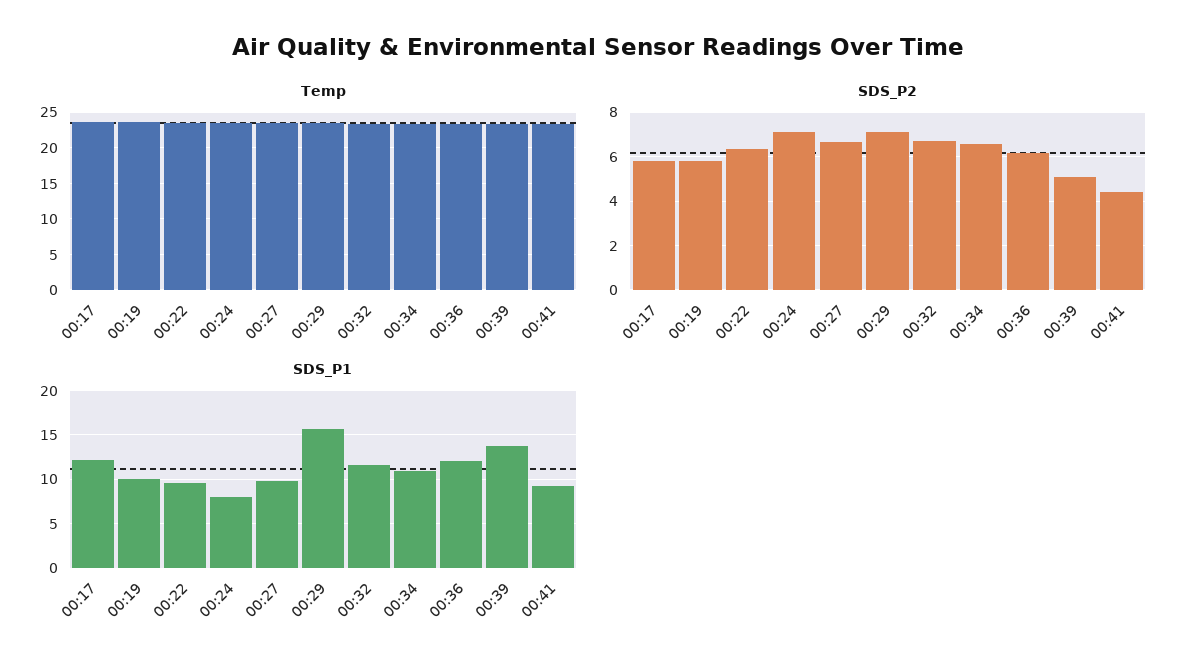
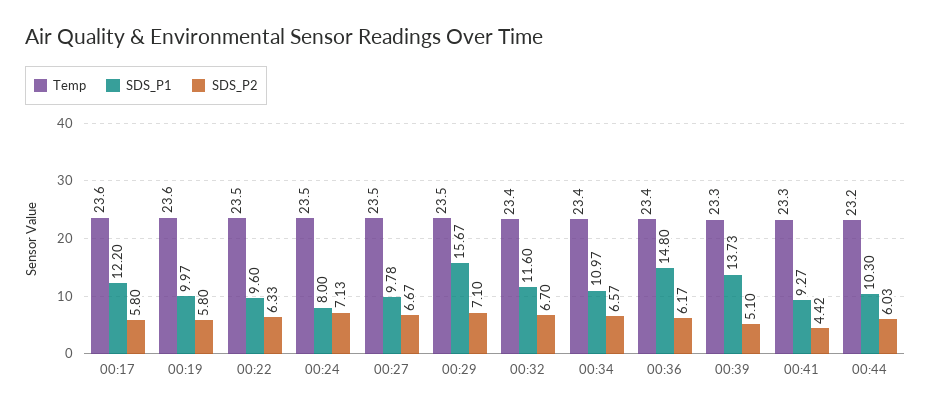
SDS_P1, 00:36: 12 -> 14.8
Temp, 00:44: none -> 23.2
SDS_P1, 00:44: none -> 10.3
SDS_P2, 00:44: none -> 6.03

